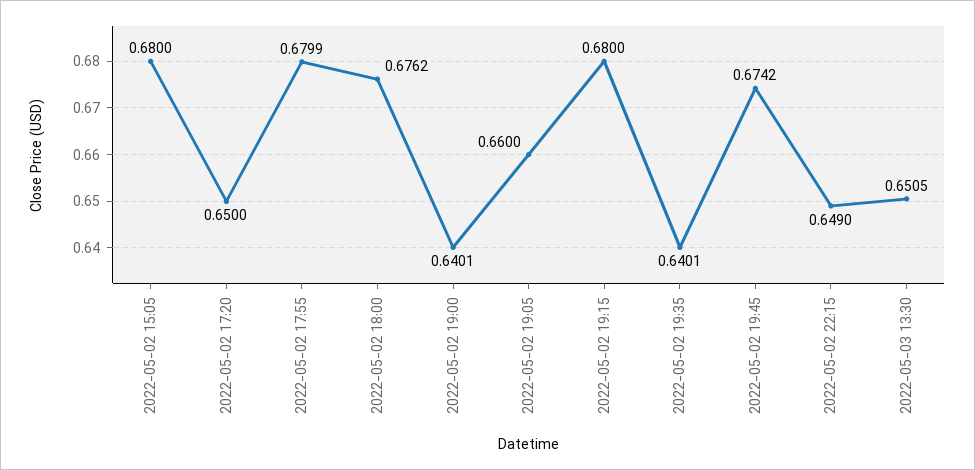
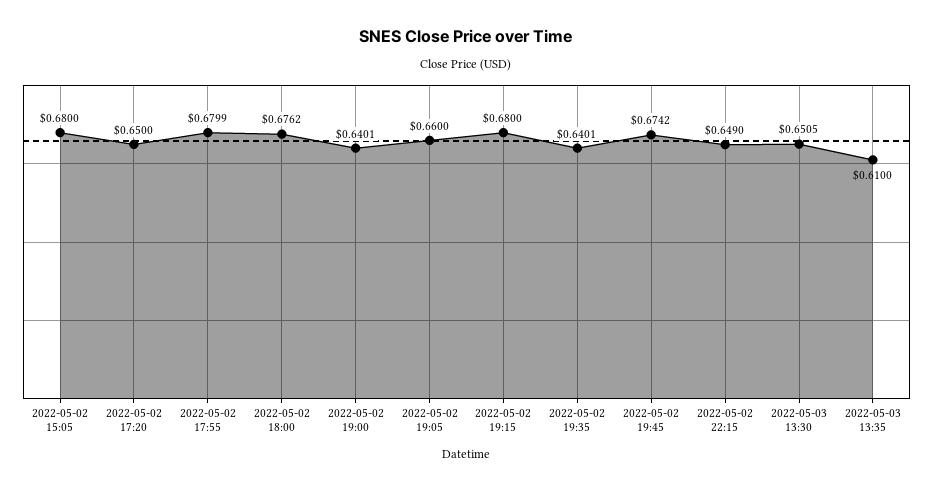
2022-05-03 13:35: none -> 0.61

